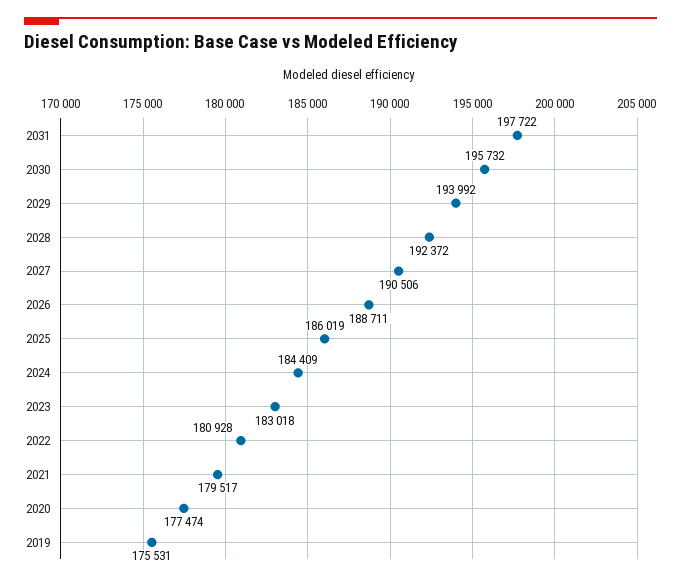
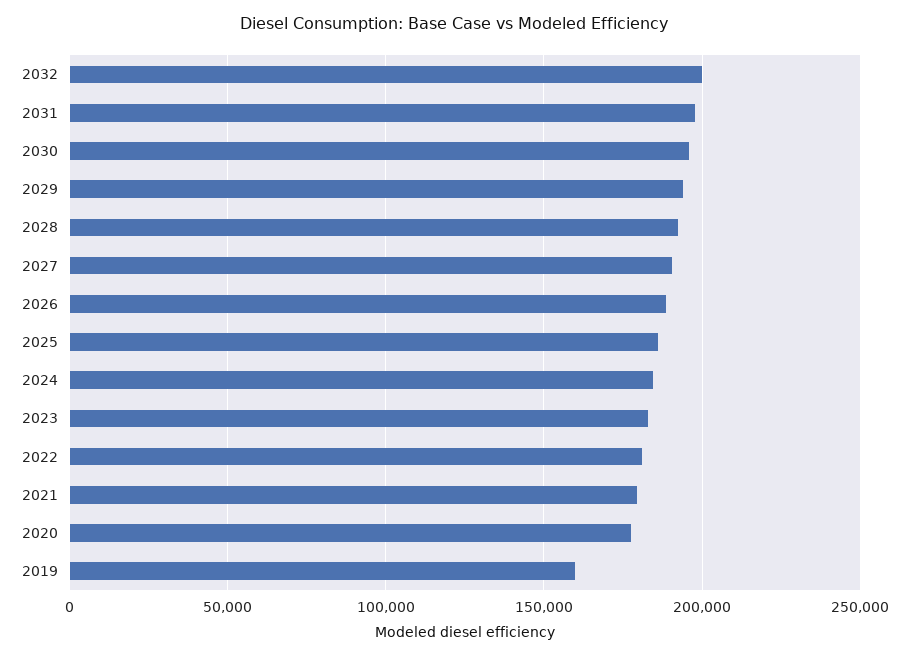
2019: 175531 -> 160000
2032: none -> 200000

